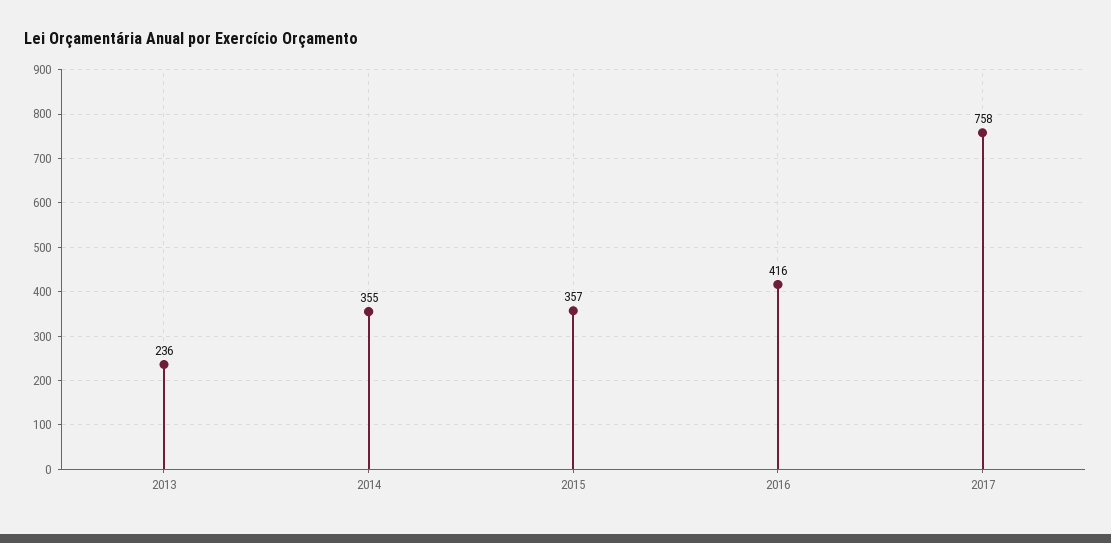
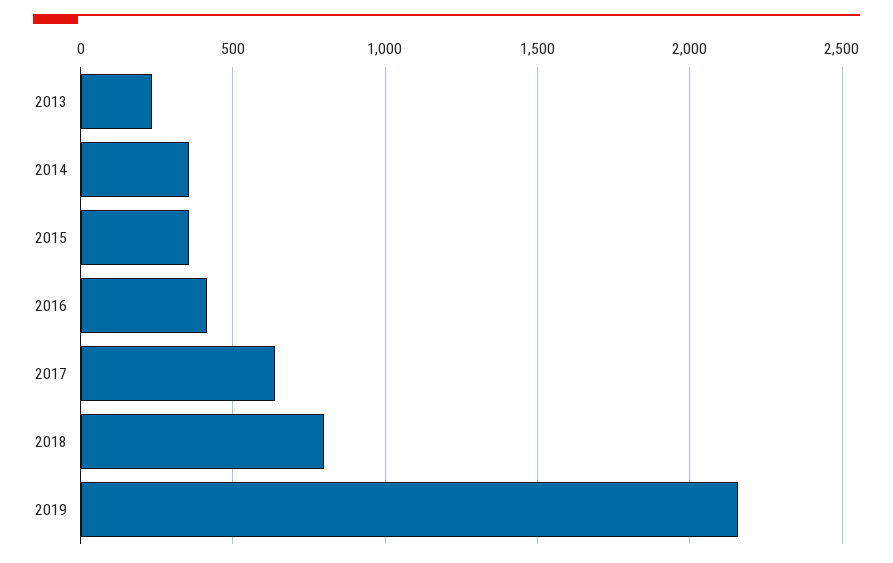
2017: 758 -> 650
2018: none -> 800
2019: none -> 2150

